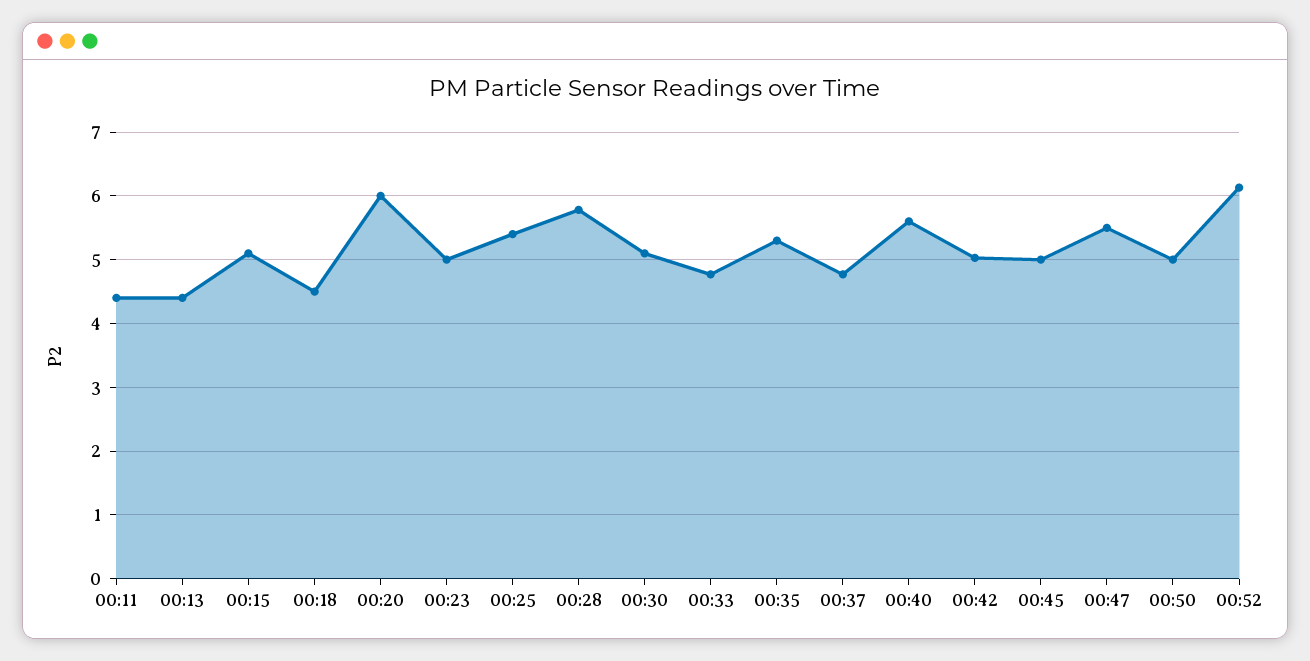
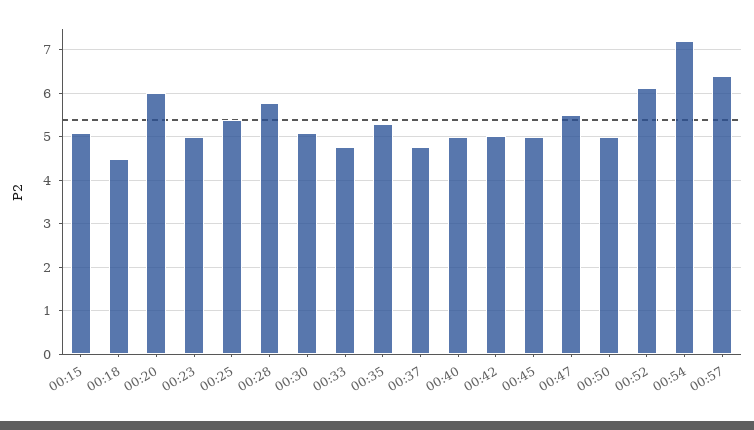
00:11: 4.4 -> none
00:13: 4.4 -> none
00:40: 5.6 -> 5
00:54: none -> 7.2
00:57: none -> 6.4

